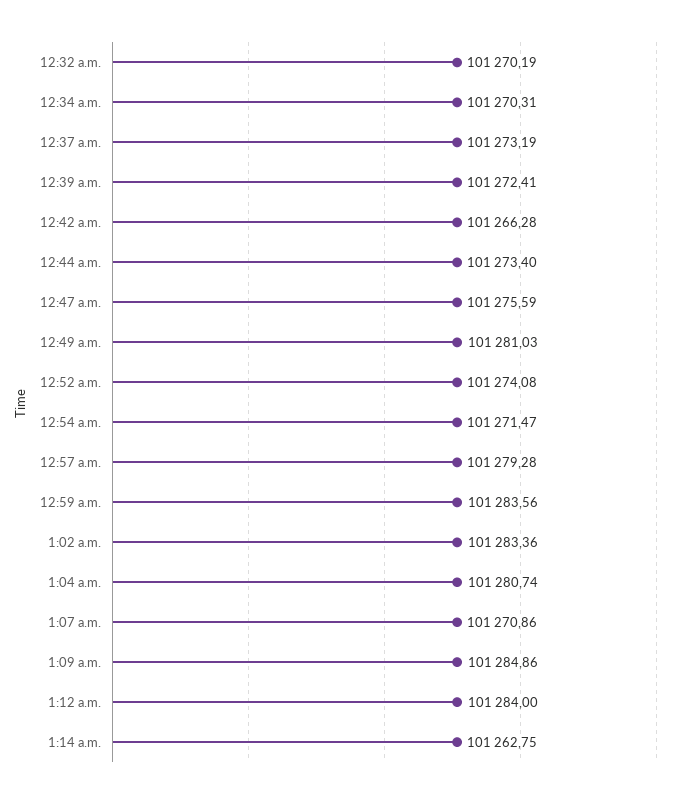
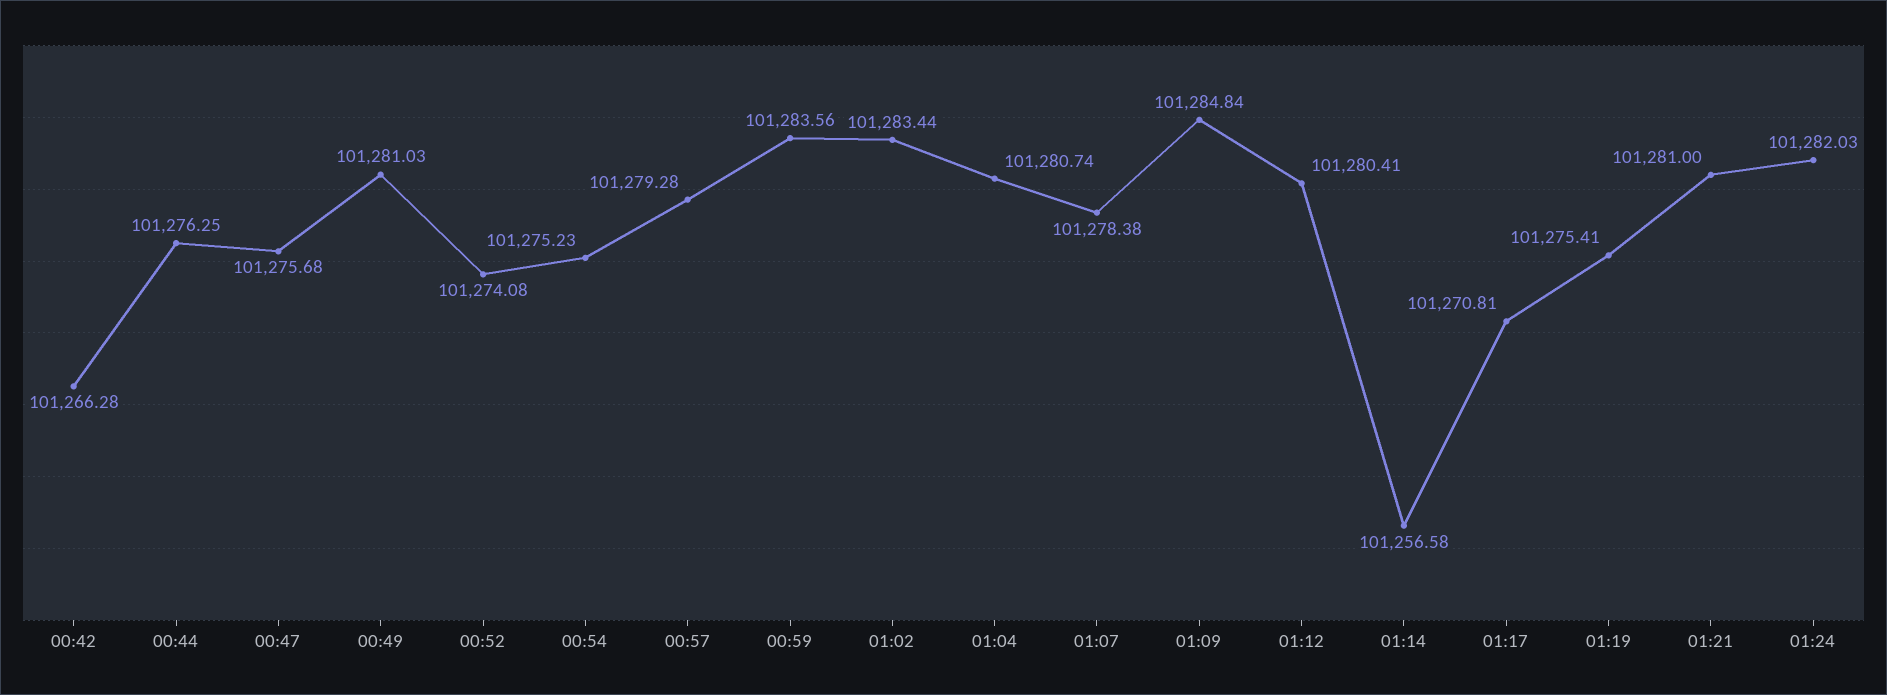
12:32 a.m.: 101270.19 -> none
12:34 a.m.: 101270.31 -> none
12:37 a.m.: 101273.19 -> none
12:39 a.m.: 101272.41 -> none
12:44 a.m.: 101273.4 -> 101276.25
12:47 a.m.: 101275.59 -> 101275.68
12:54 a.m.: 101271.47 -> 101275.23
1:02 a.m.: 101283.36 -> 101283.44
1:07 a.m.: 101270.86 -> 101278.38
1:09 a.m.: 101284.86 -> 101284.84
1:12 a.m.: 101284 -> 101280.41
1:14 a.m.: 101262.75 -> 101256.58
01:17: none -> 101270.81
01:19: none -> 101275.41
01:21: none -> 101281
01:24: none -> 101282.03

